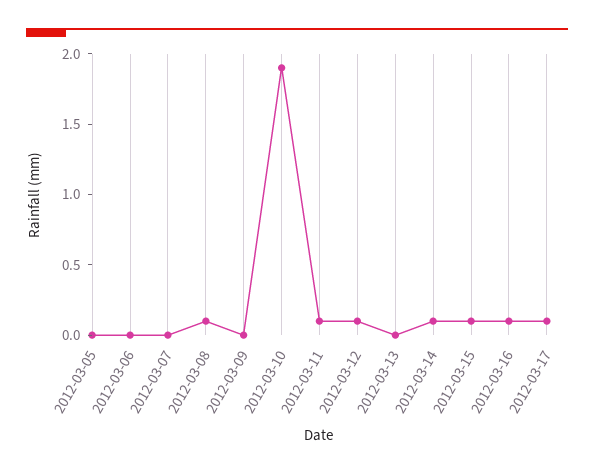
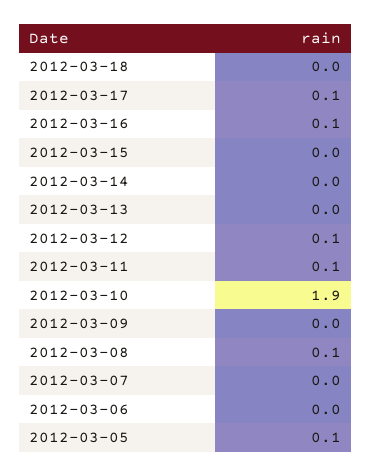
2012-03-05: 0 -> 0.1
2012-03-14: 0.1 -> 0
2012-03-15: 0.1 -> 0
2012-03-18: none -> 0

